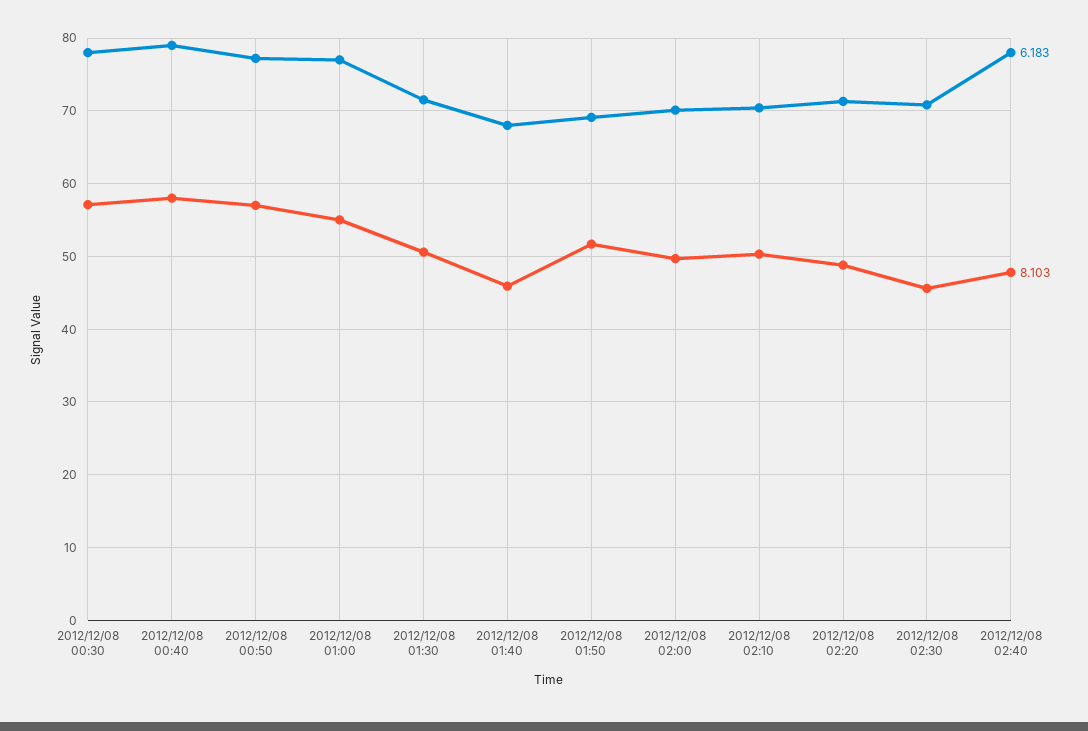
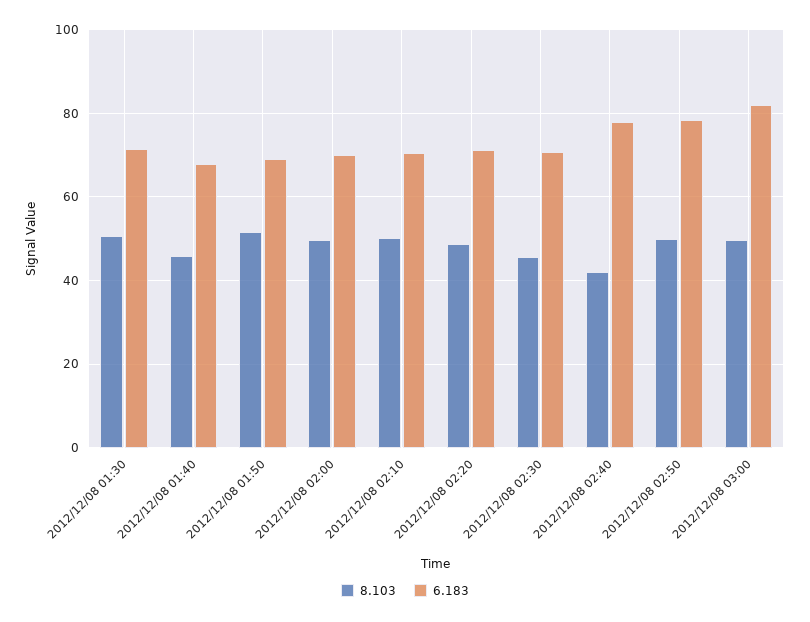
6.183, 2012/12/08 00:30: 78 -> none
8.103, 2012/12/08 00:30: 57 -> none
6.183, 2012/12/08 00:40: 79 -> none
8.103, 2012/12/08 00:40: 58 -> none
6.183, 2012/12/08 00:50: 77 -> none
8.103, 2012/12/08 00:50: 57 -> none
6.183, 2012/12/08 01:00: 77 -> none
8.103, 2012/12/08 01:00: 55 -> none
8.103, 2012/12/08 02:40: 48 -> 42
8.103, 2012/12/08 02:50: none -> 50
6.183, 2012/12/08 02:50: none -> 78
8.103, 2012/12/08 03:00: none -> 50
6.183, 2012/12/08 03:00: none -> 82

